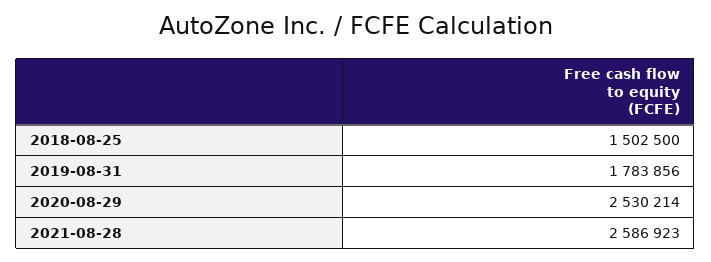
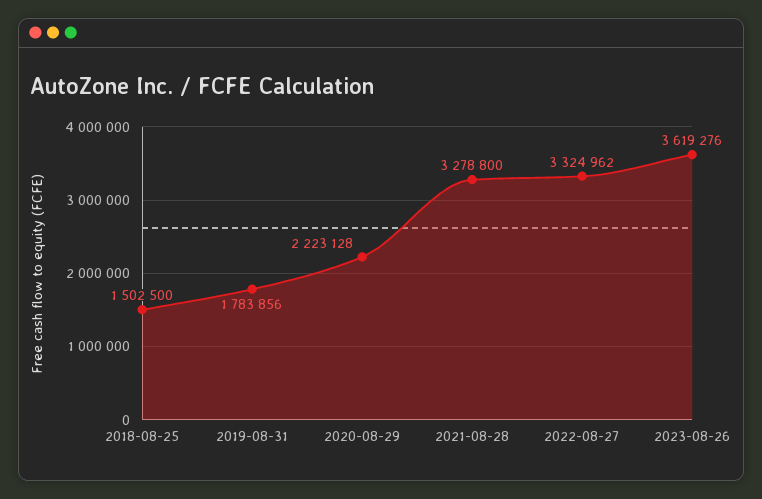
2020-08-29: 2530214 -> 2223128
2021-08-28: 2586923 -> 3278800
2022-08-27: none -> 3324962
2023-08-26: none -> 3619276

